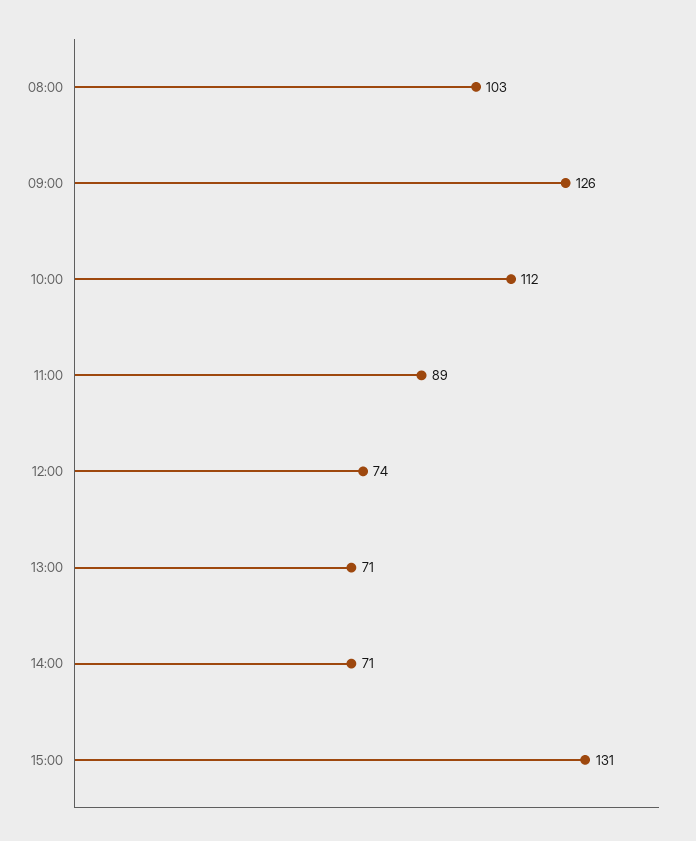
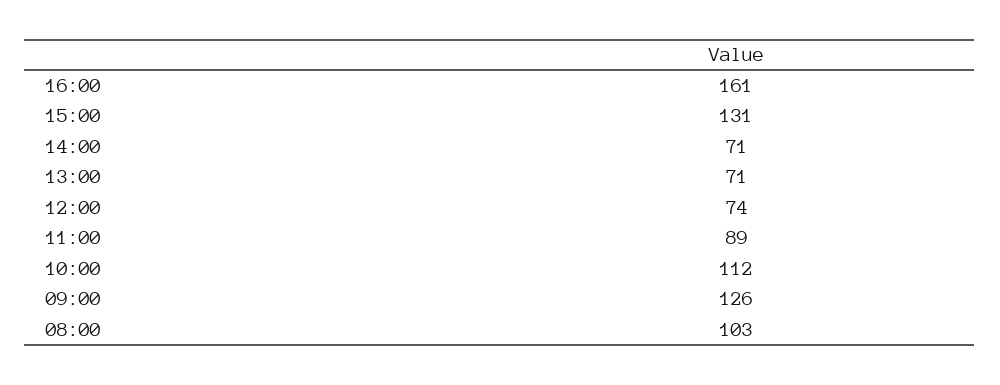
16:00: none -> 161

